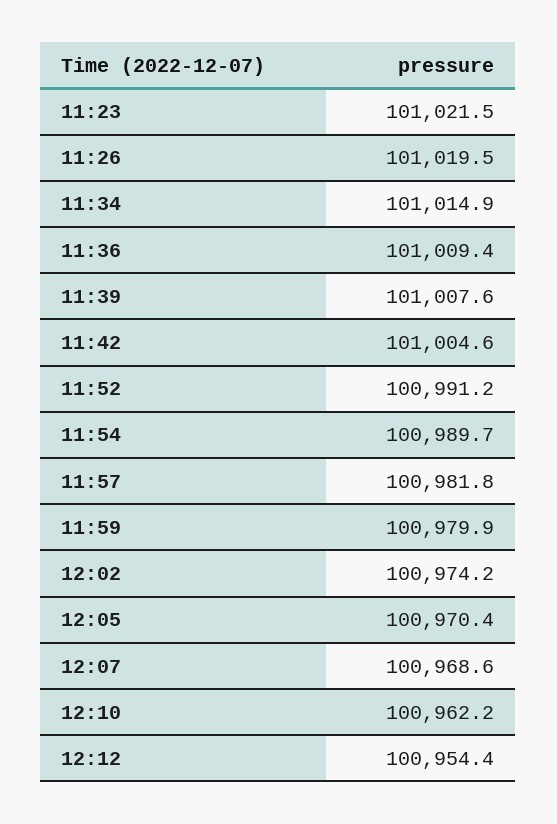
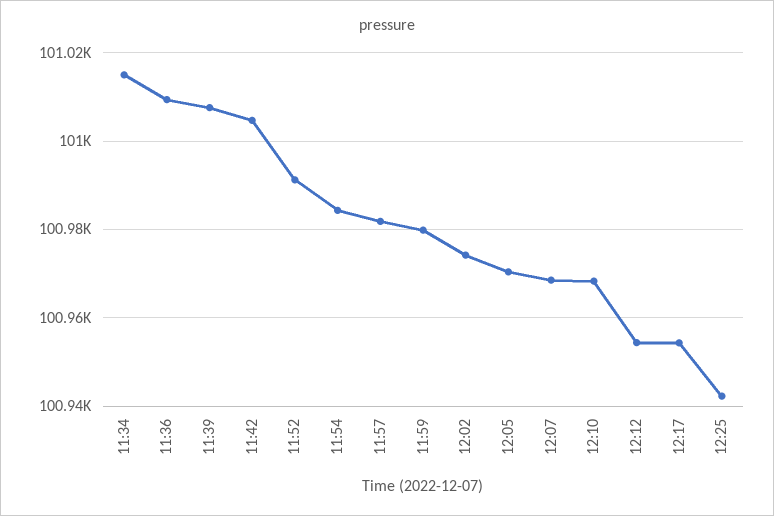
11:23: 101021.5 -> none
11:26: 101019.5 -> none
11:54: 100989.7 -> 100984
12:10: 100962.2 -> 100968
12:17: none -> 100954
12:25: none -> 100942

